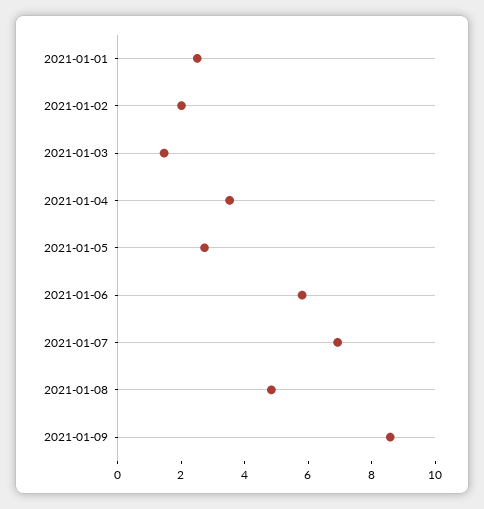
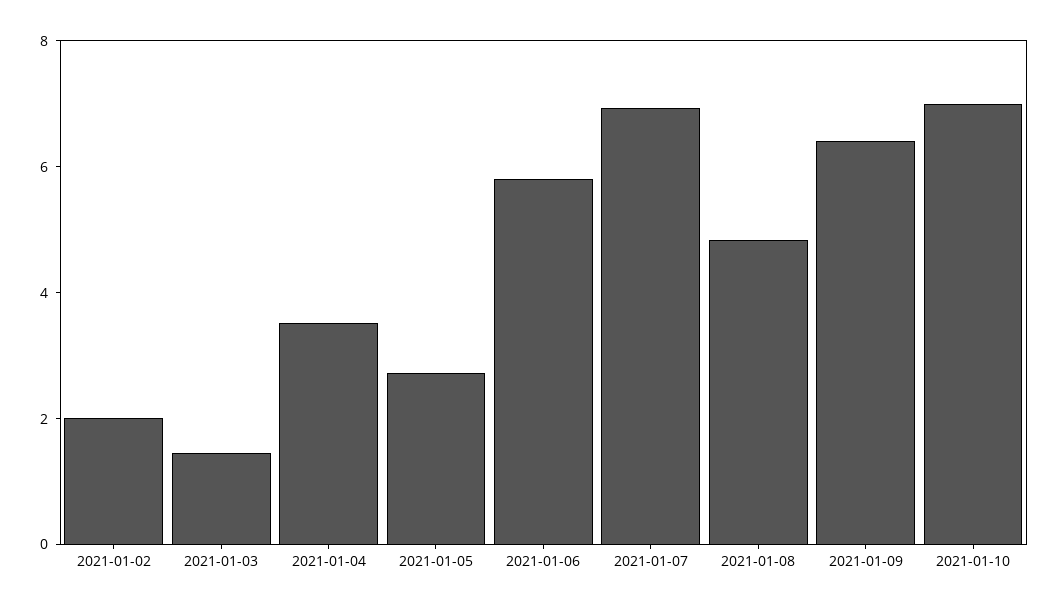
2021-01-01: 2.5 -> none
2021-01-09: 8.5 -> 6.5
2021-01-10: none -> 7

